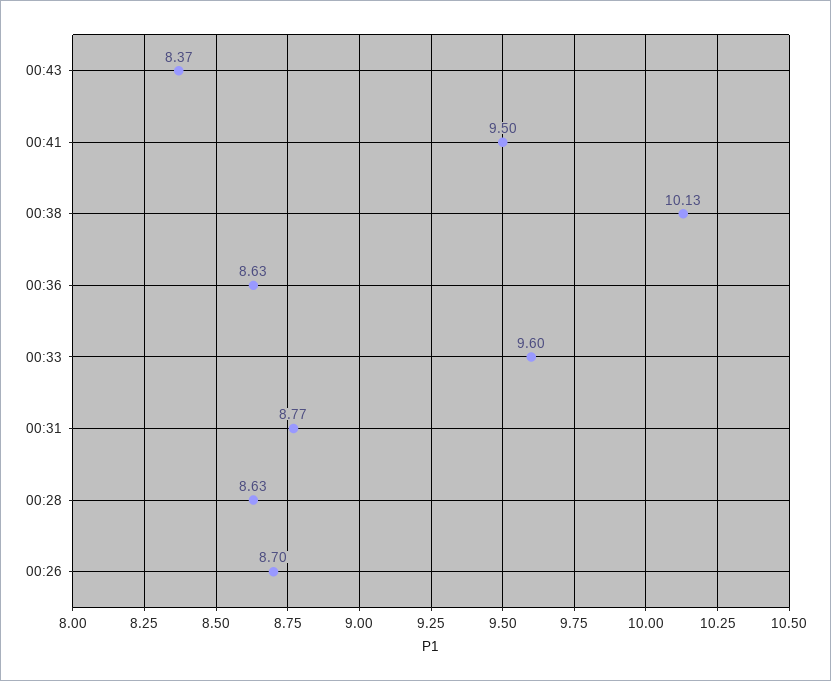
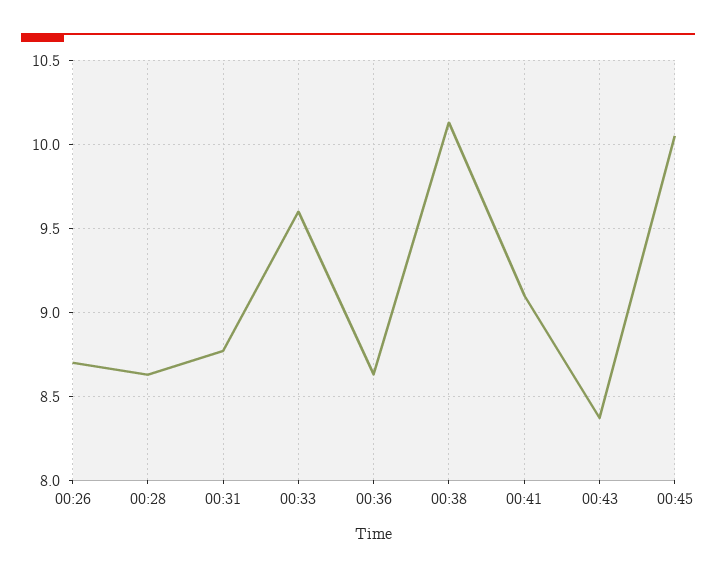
00:41: 9.5 -> 9.1
00:45: none -> 10.05

